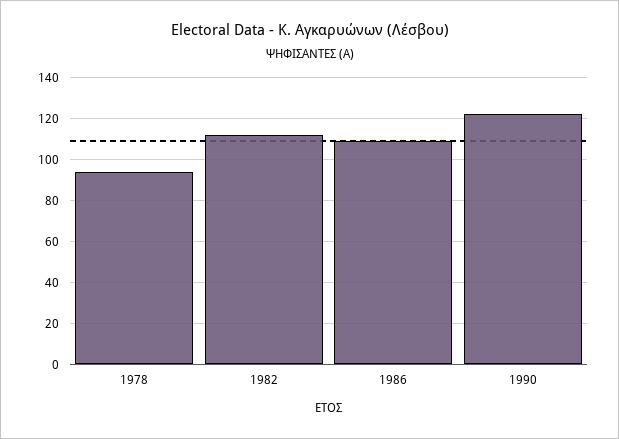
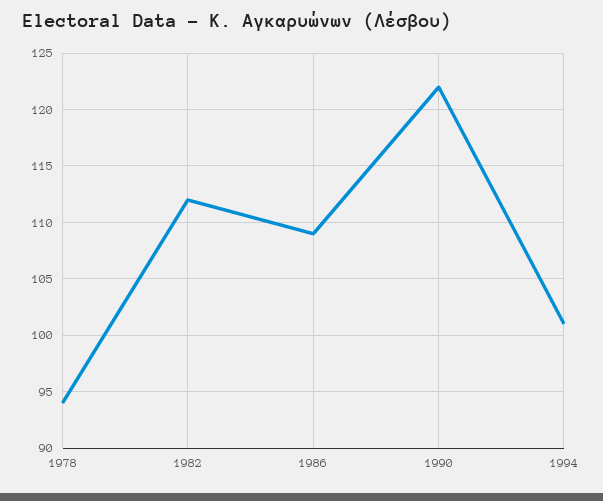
1994: none -> 101

